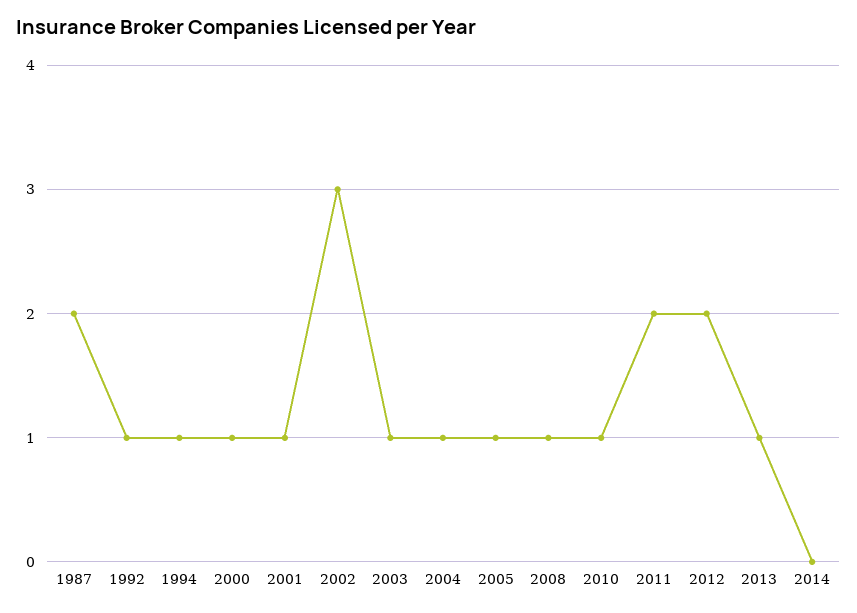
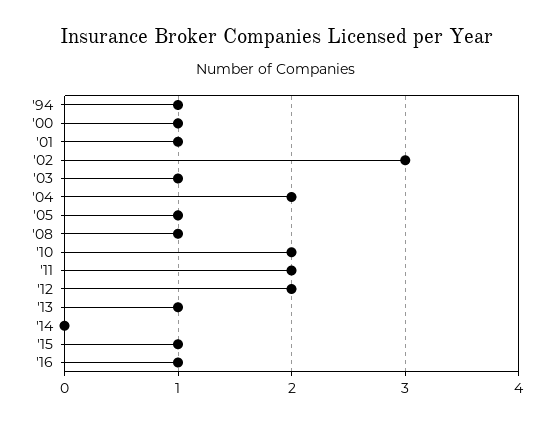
1987: 2 -> none
1992: 1 -> none
2004: 1 -> 2
2010: 1 -> 2
'15: none -> 1
'16: none -> 1

